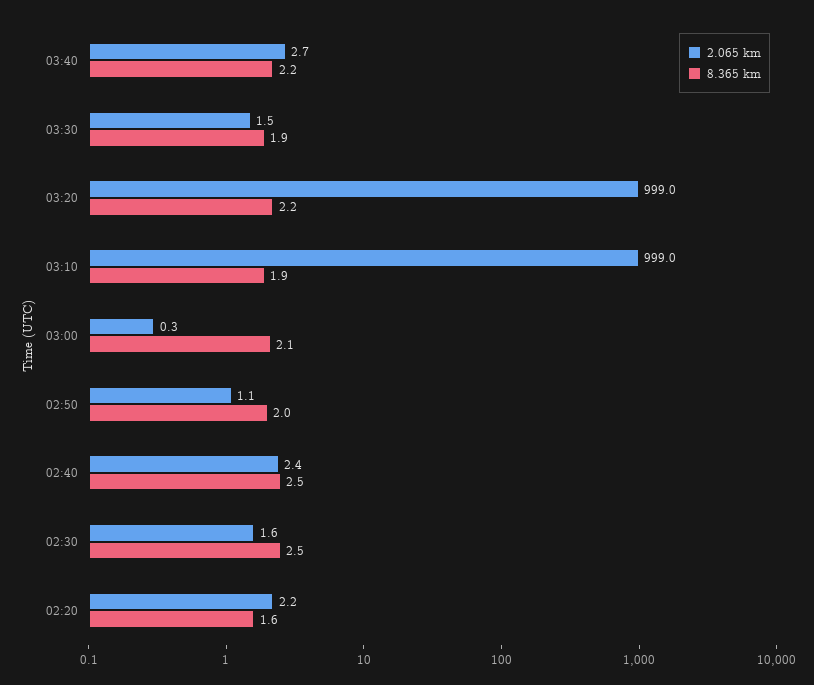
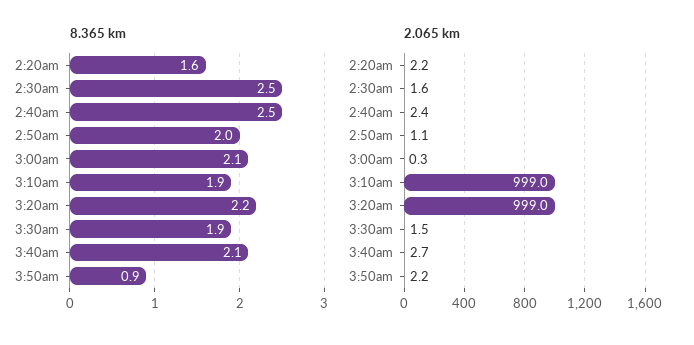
8.365 km, 03:40: 2.2 -> 2.1
8.365 km, 3:50am: none -> 0.9
2.065 km, 3:50am: none -> 2.2

